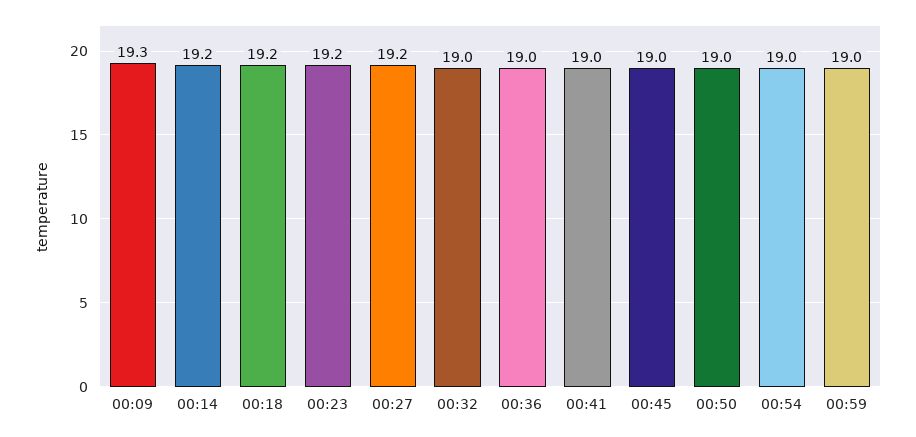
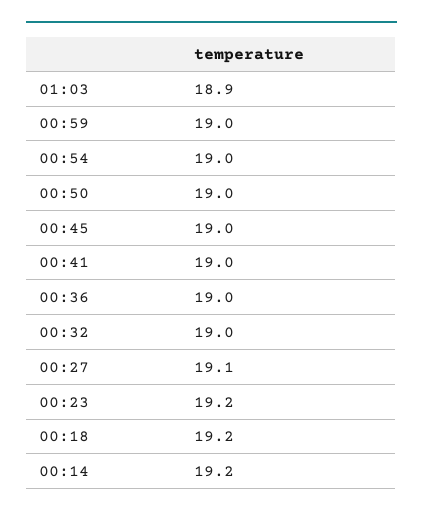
00:09: 19.3 -> none
00:27: 19.2 -> 19.1
01:03: none -> 18.9

